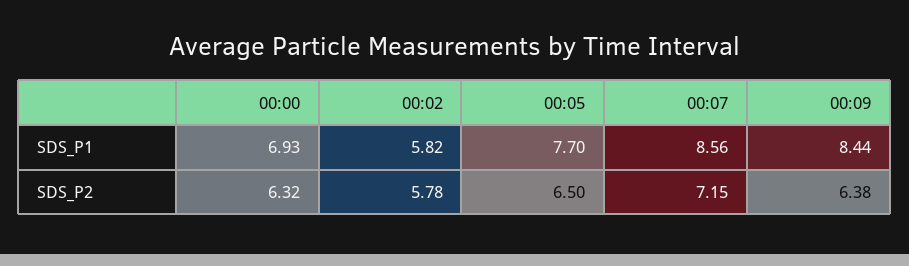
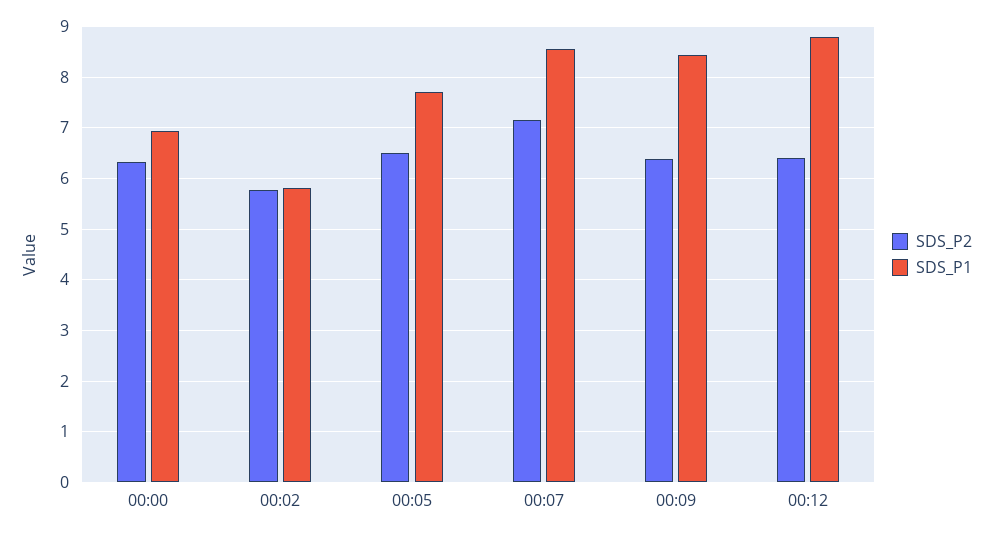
SDS_P2, 00:12: none -> 6.4
SDS_P1, 00:12: none -> 8.8

